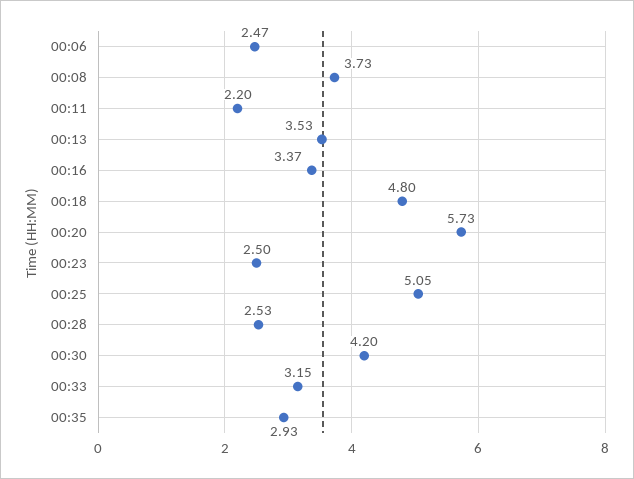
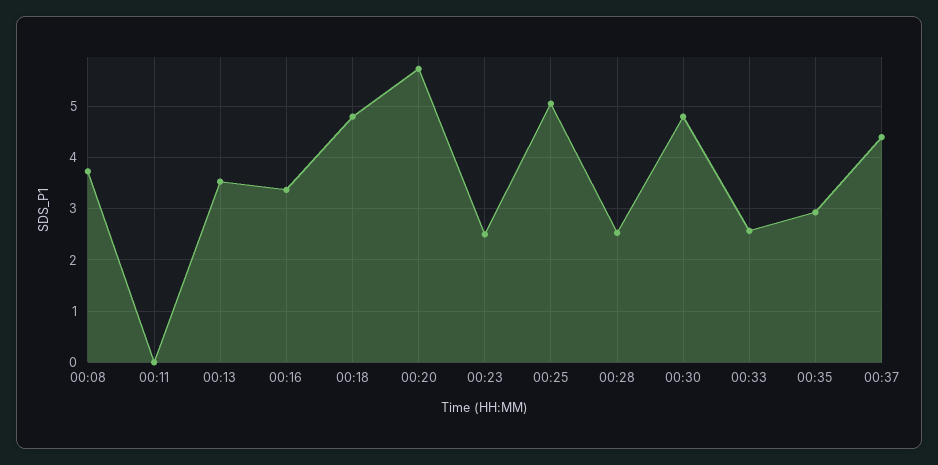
00:06: 2.47 -> none
00:11: 2.2 -> 0
00:30: 4.2 -> 4.8
00:33: 3.15 -> 2.6
00:37: none -> 4.4

